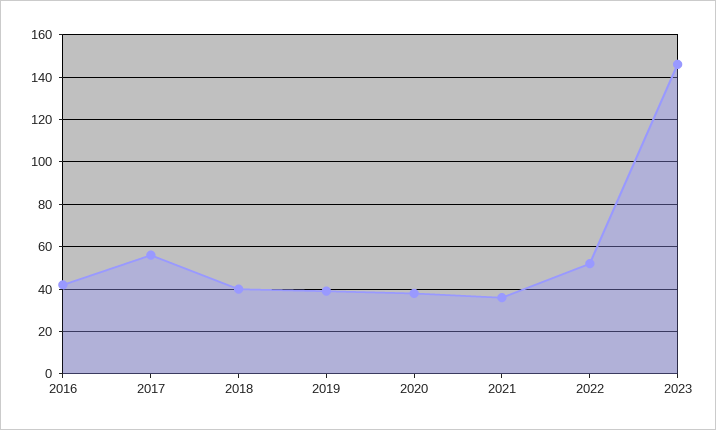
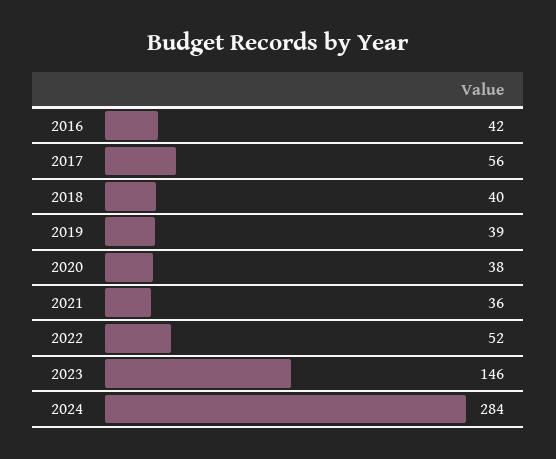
2024: none -> 284

